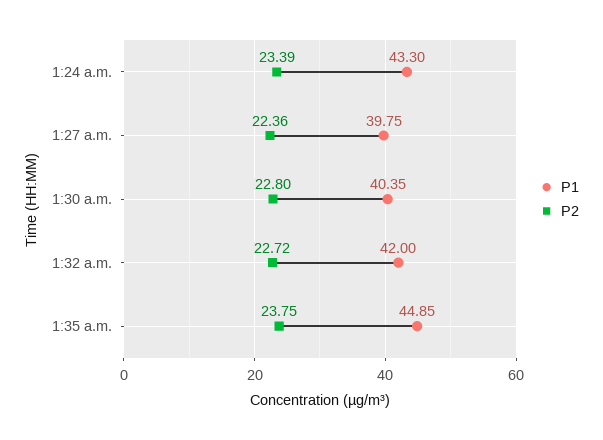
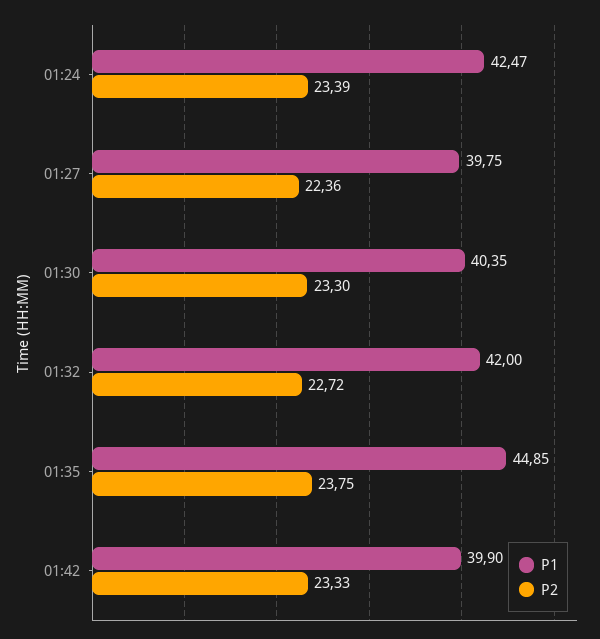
P1, 1:24 a.m.: 43.3 -> 42.47
P2, 1:30 a.m.: 22.8 -> 23.3
P1, 01:42: none -> 39.9
P2, 01:42: none -> 23.33

